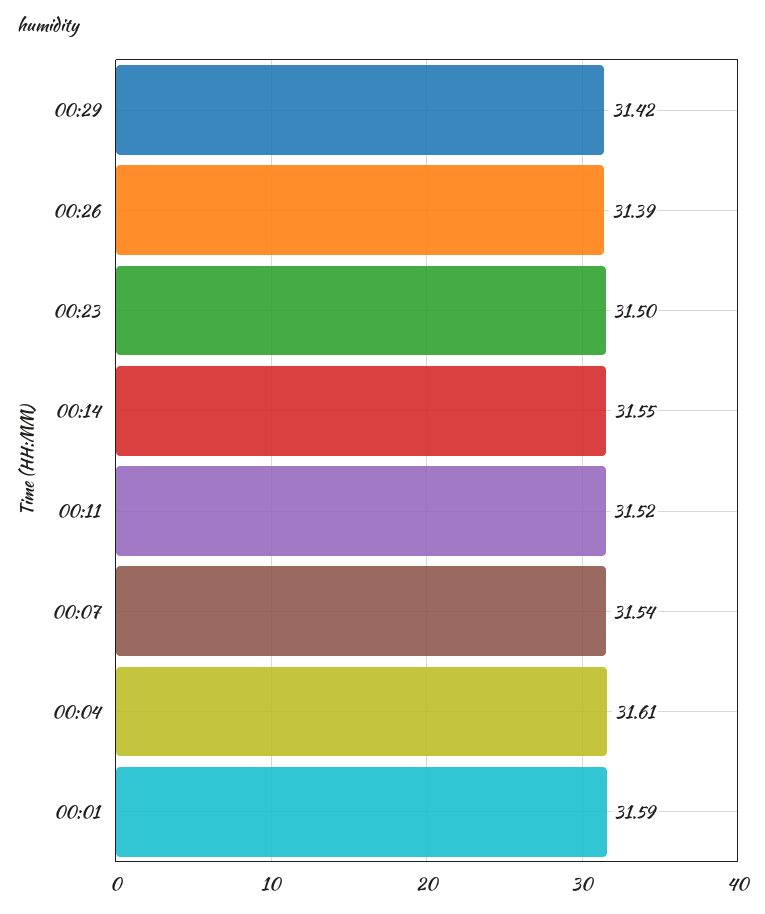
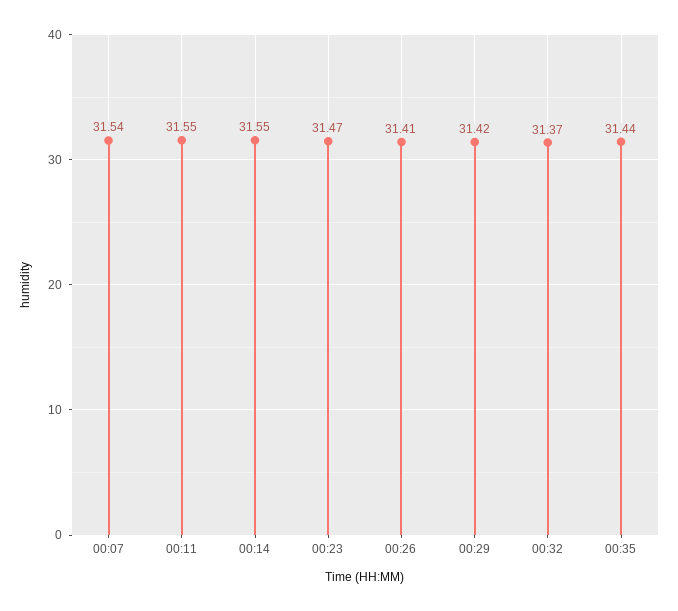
00:26: 31.39 -> 31.41
00:23: 31.5 -> 31.47
00:11: 31.52 -> 31.55
00:04: 31.61 -> none
00:01: 31.59 -> none
00:32: none -> 31.37
00:35: none -> 31.44

